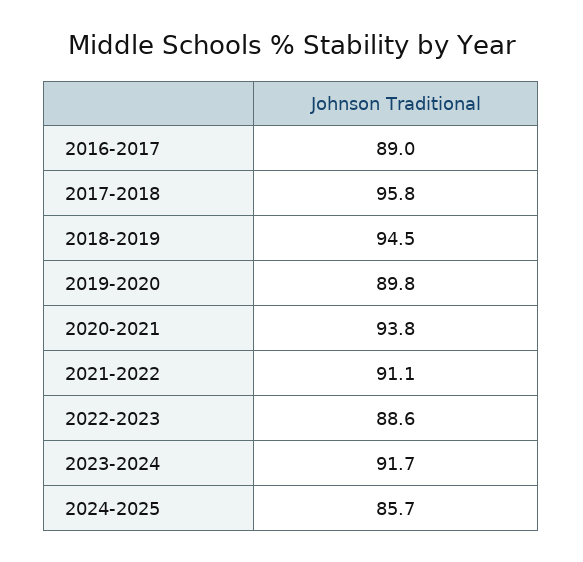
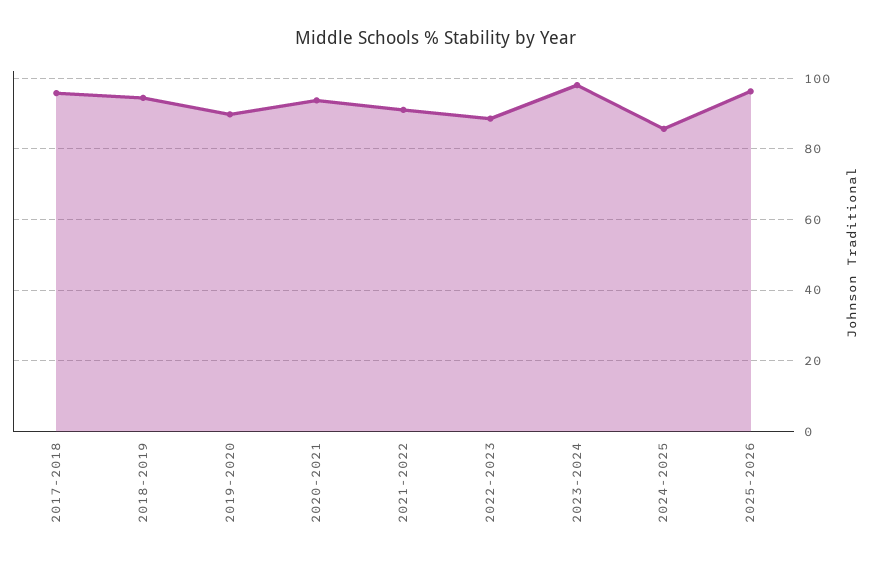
2016-2017: 89 -> none
2023-2024: 91.7 -> 98
2025-2026: none -> 96

